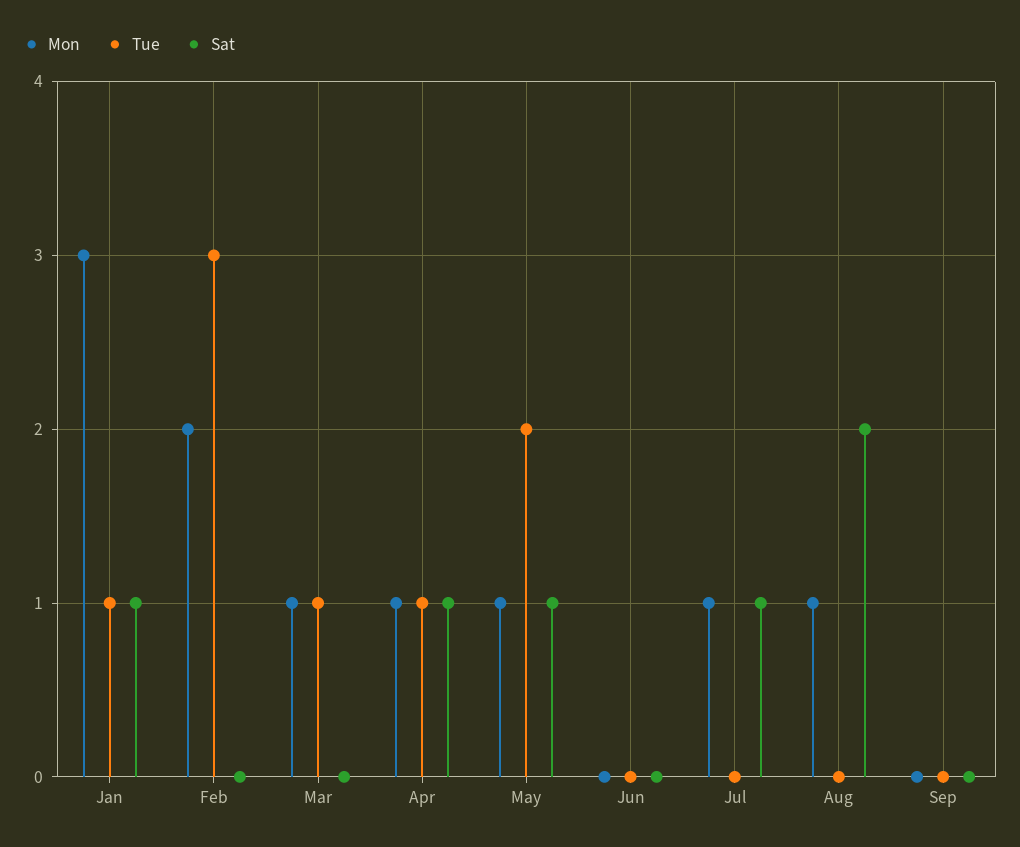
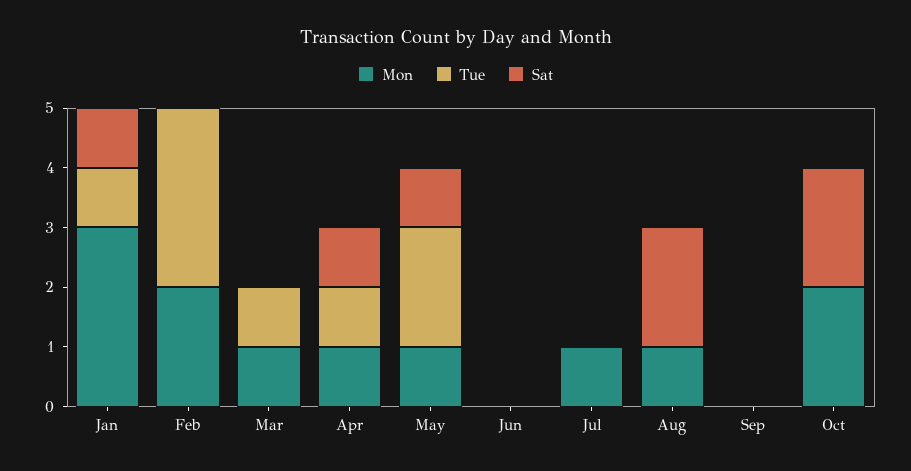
Sat, Jul: 1 -> 0
Mon, Oct: none -> 2
Tue, Oct: none -> 0
Sat, Oct: none -> 2

